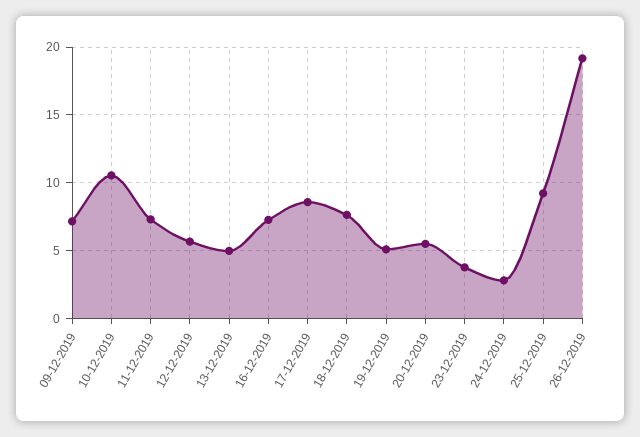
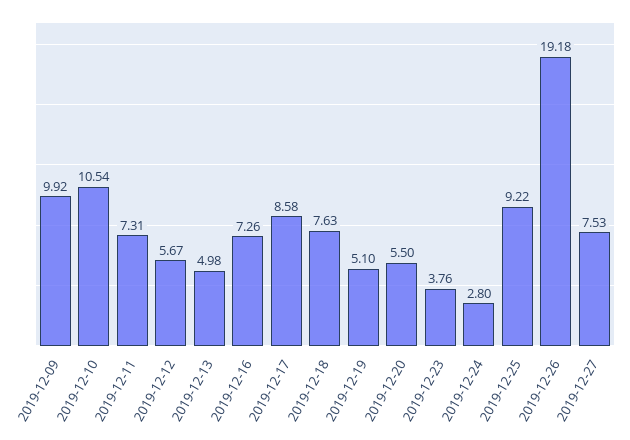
09-12-2019: 7 -> 9.92
2019-12-27: none -> 7.53

